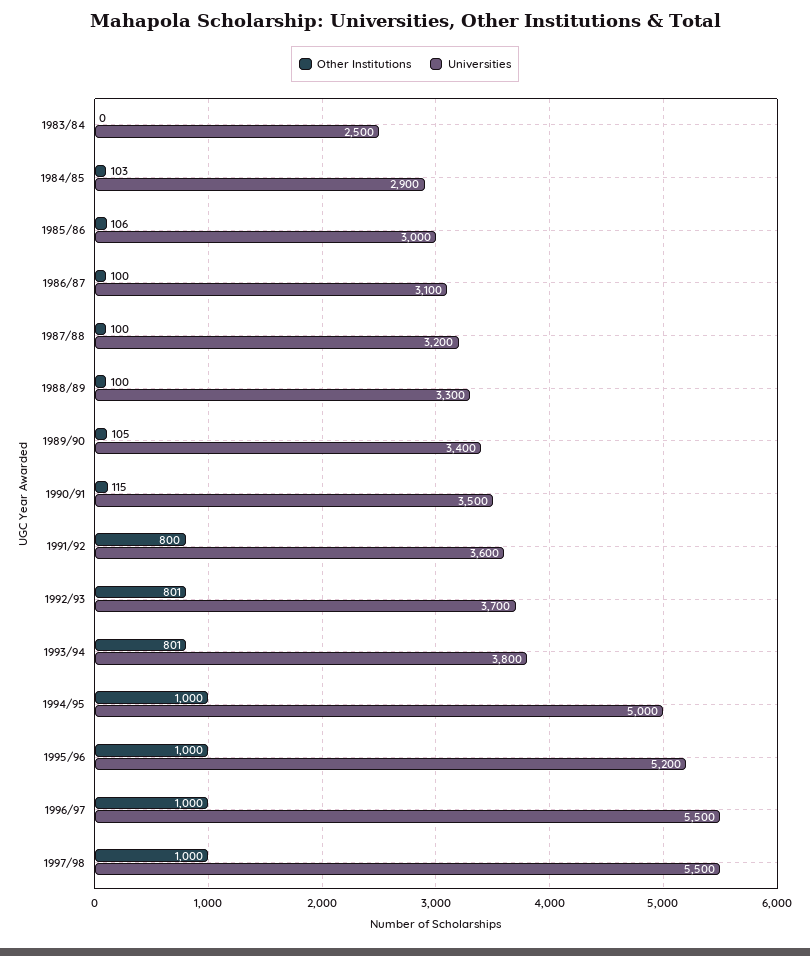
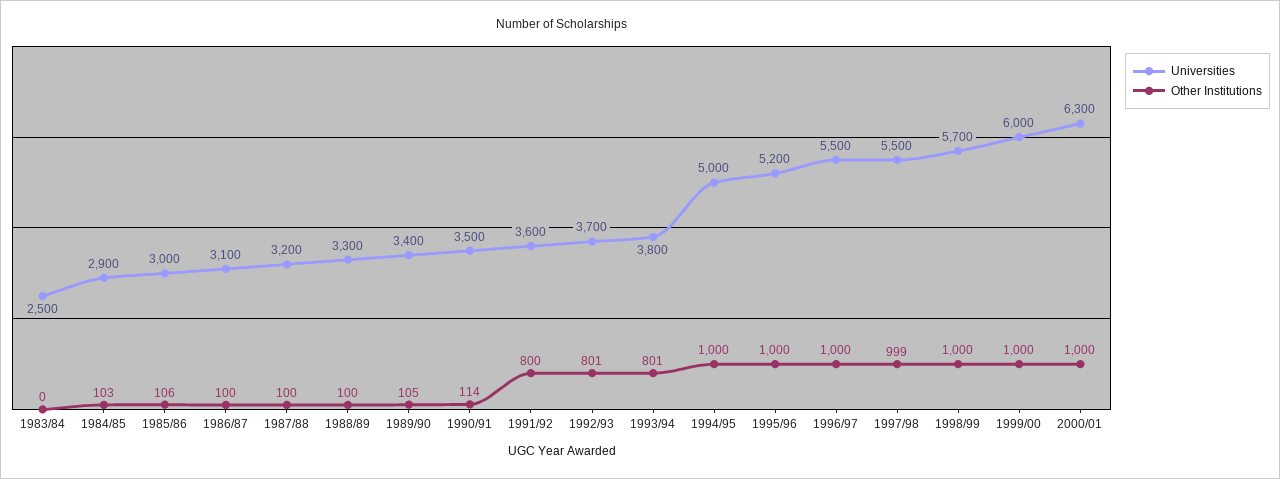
Other Institutions, 1990/91: 115 -> 114
Other Institutions, 1997/98: 1000 -> 999
Universities, 1998/99: none -> 5700
Other Institutions, 1998/99: none -> 1000
Universities, 1999/00: none -> 6000
Other Institutions, 1999/00: none -> 1000
Universities, 2000/01: none -> 6300
Other Institutions, 2000/01: none -> 1000

